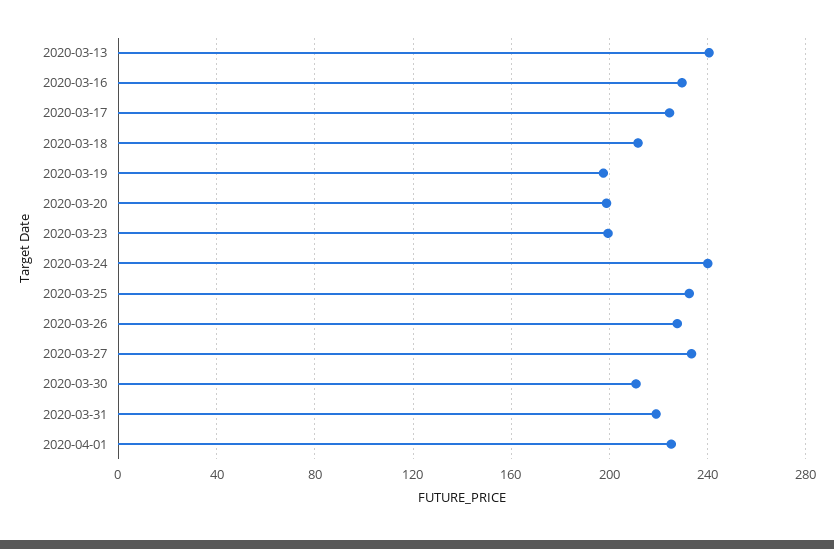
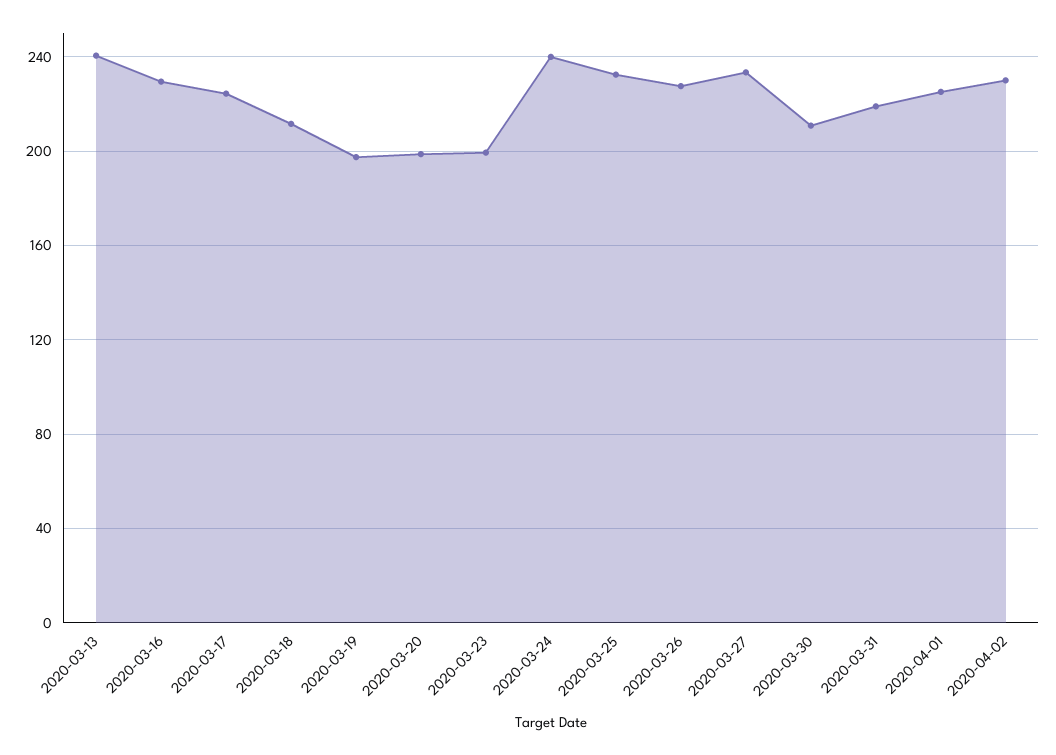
2020-04-02: none -> 230

